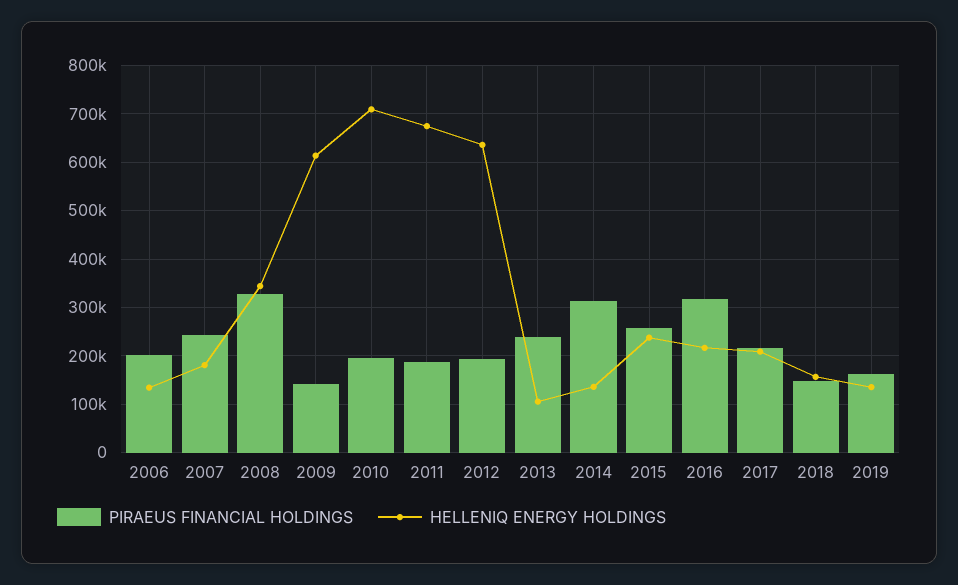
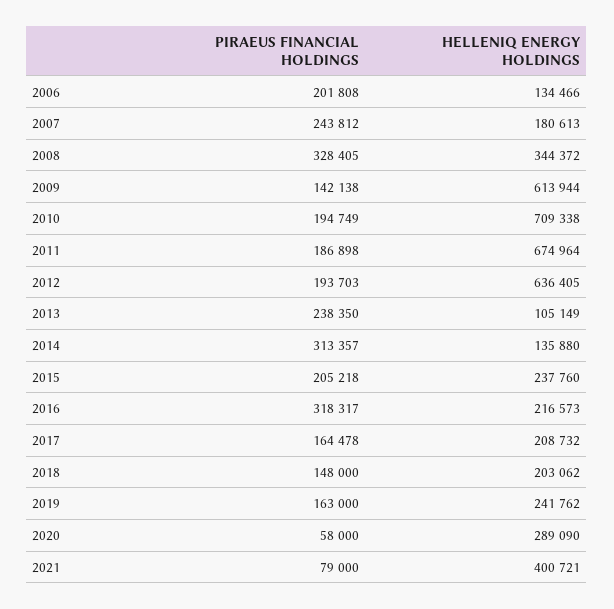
PIRAEUS FINANCIAL HOLDINGS, 2015: 260000 -> 205218
PIRAEUS FINANCIAL HOLDINGS, 2017: 220000 -> 164478
HELLENIQ ENERGY HOLDINGS, 2018: 160000 -> 203062
HELLENIQ ENERGY HOLDINGS, 2019: 140000 -> 241762
PIRAEUS FINANCIAL HOLDINGS, 2020: none -> 58000
HELLENIQ ENERGY HOLDINGS, 2020: none -> 289090
PIRAEUS FINANCIAL HOLDINGS, 2021: none -> 79000
HELLENIQ ENERGY HOLDINGS, 2021: none -> 400721

